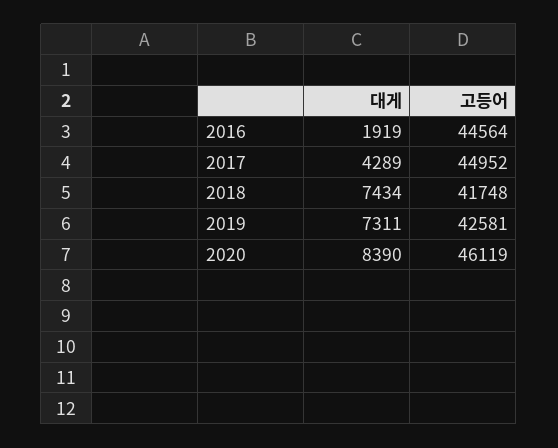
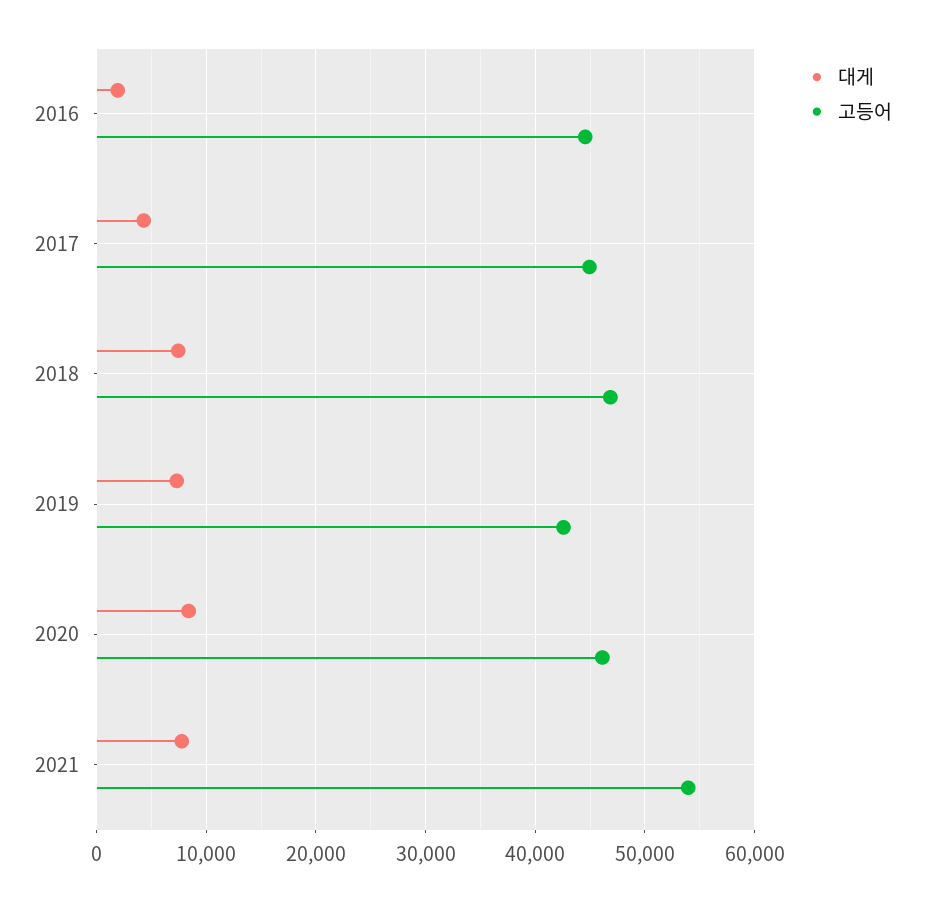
고등어, 2018: 41748 -> 47000
대게, 2021: none -> 8000
고등어, 2021: none -> 54000

